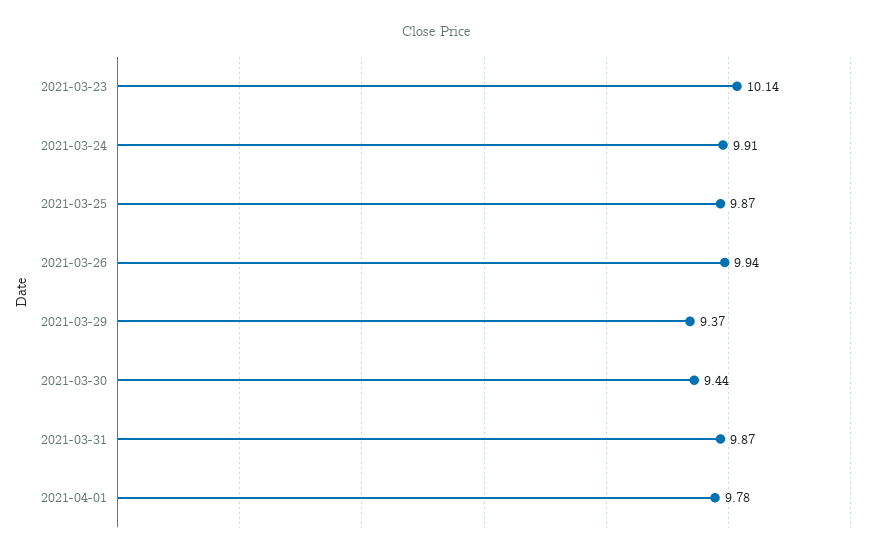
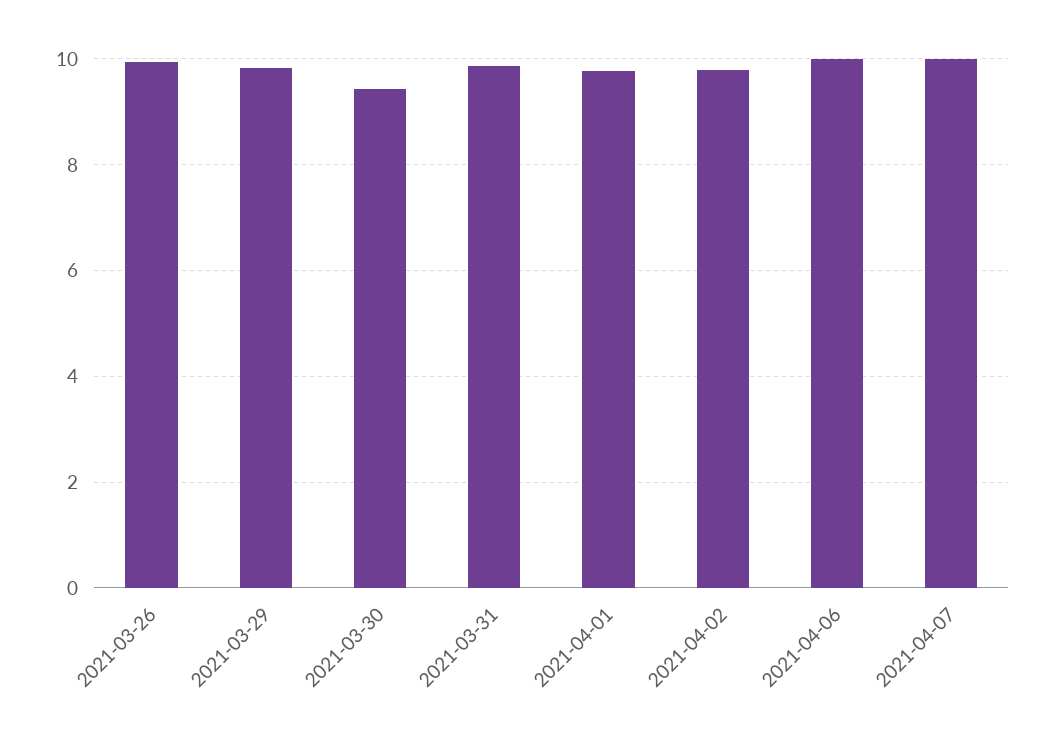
2021-03-23: 10.14 -> none
2021-03-24: 9.91 -> none
2021-03-25: 9.87 -> none
2021-03-29: 9.37 -> 9.8
2021-04-02: none -> 9.8
2021-04-06: none -> 10
2021-04-07: none -> 10

